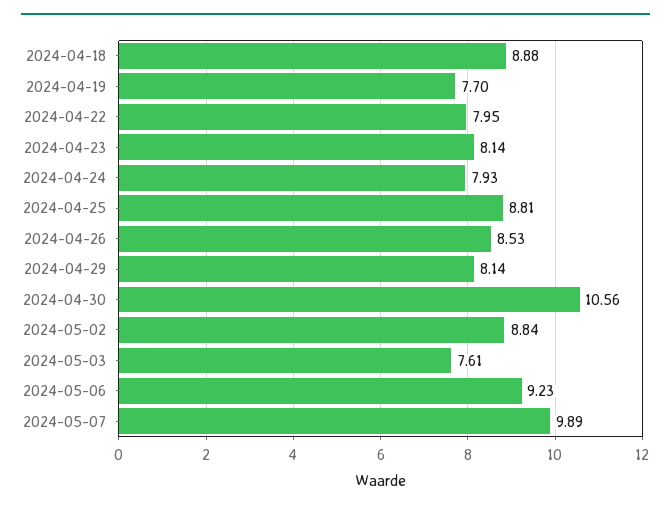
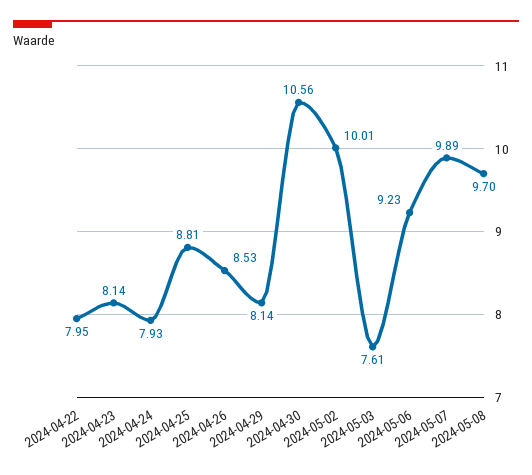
2024-04-18: 8.88 -> none
2024-04-19: 7.7 -> none
2024-05-02: 8.84 -> 10.01
2024-05-08: none -> 9.7

